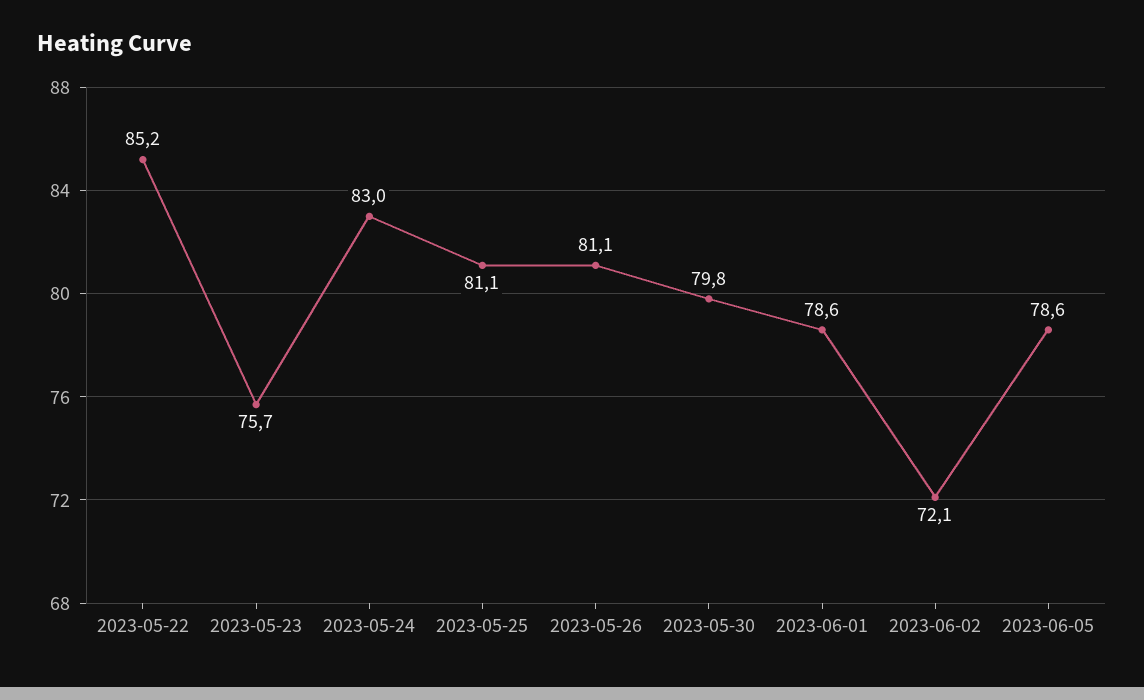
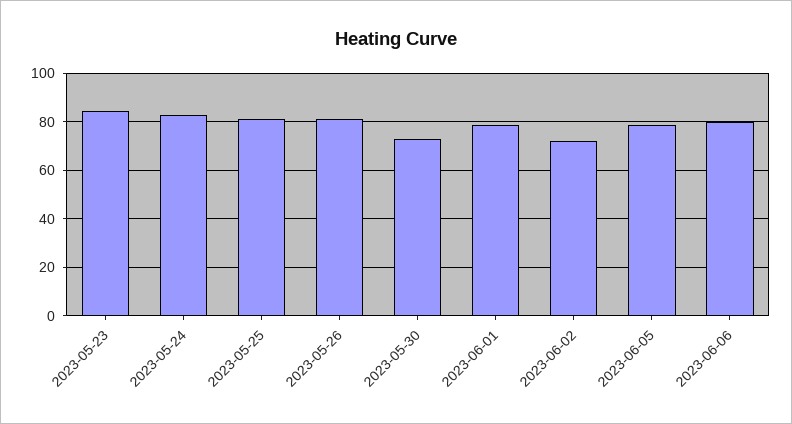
2023-05-22: 85.2 -> none
2023-05-23: 75.7 -> 85
2023-05-30: 79.8 -> 72.5
2023-06-06: none -> 80

